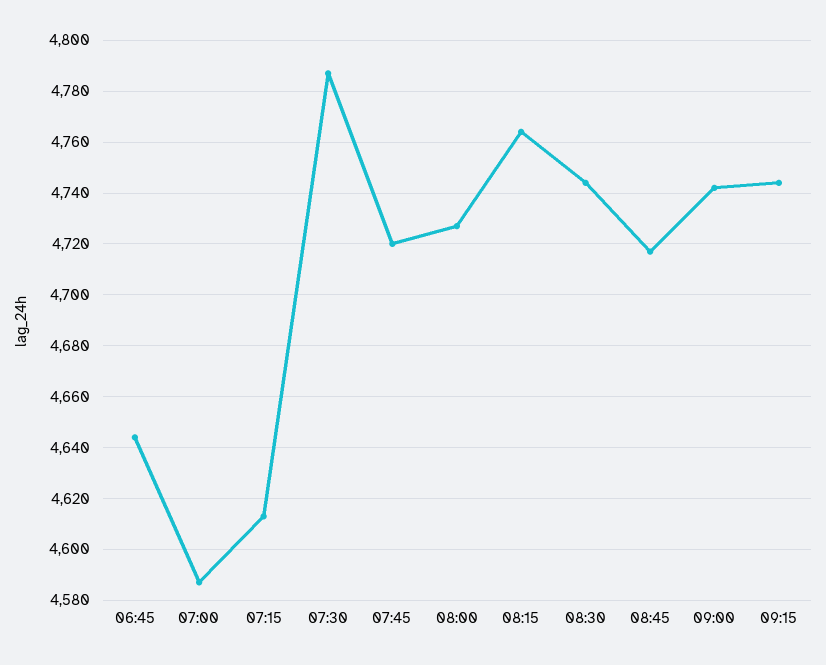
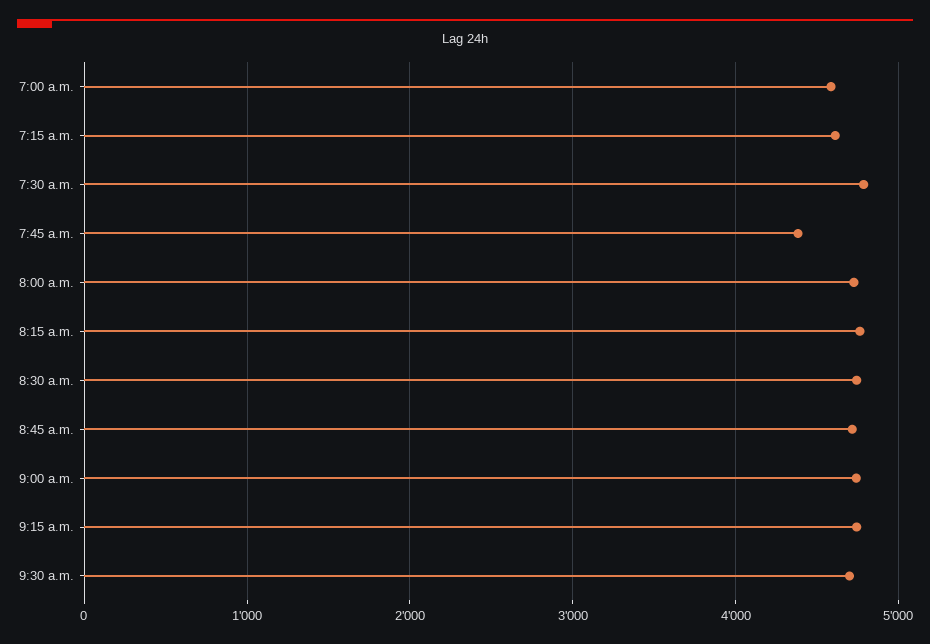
06:45: 4645 -> none
07:45: 4720 -> 4400
9:30 a.m.: none -> 4700

